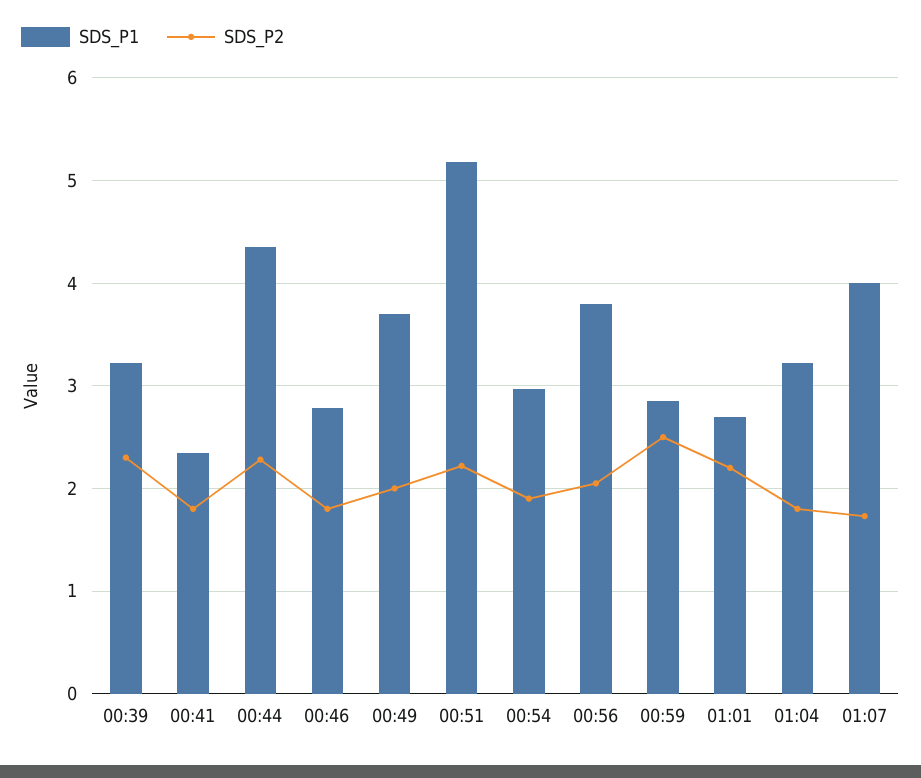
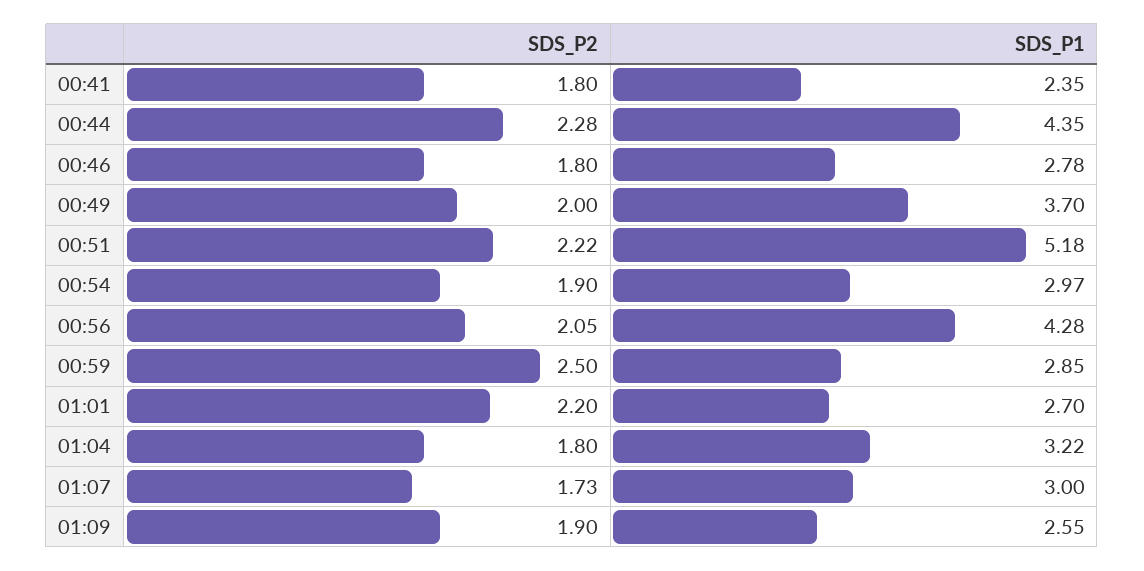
SDS_P1, 00:39: 3.2 -> none
SDS_P2, 00:39: 2.3 -> none
SDS_P1, 00:56: 3.8 -> 4.28
SDS_P1, 01:07: 4 -> 3
SDS_P2, 01:09: none -> 1.9
SDS_P1, 01:09: none -> 2.55

